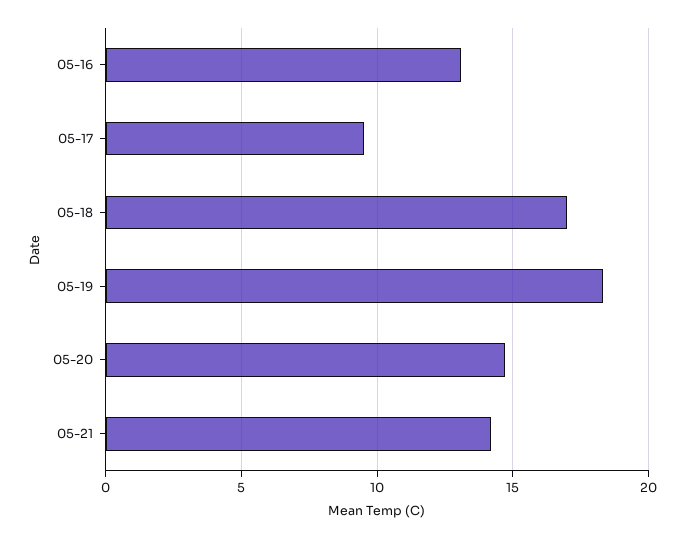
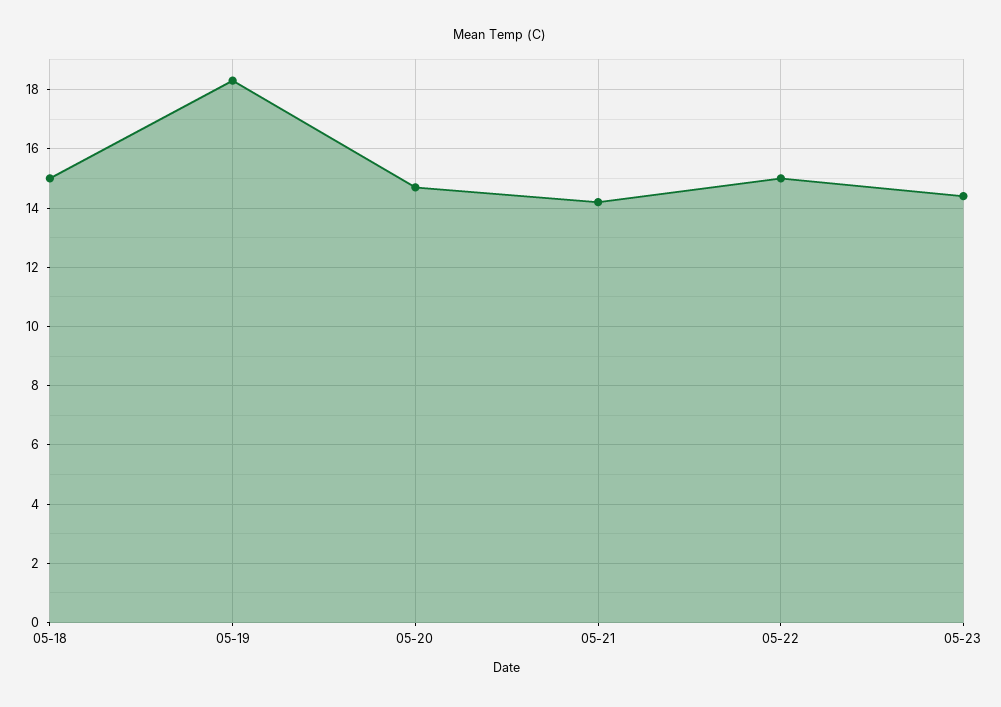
05-16: 13 -> none
05-17: 9.5 -> none
05-18: 17 -> 15
05-22: none -> 15
05-23: none -> 14.5

